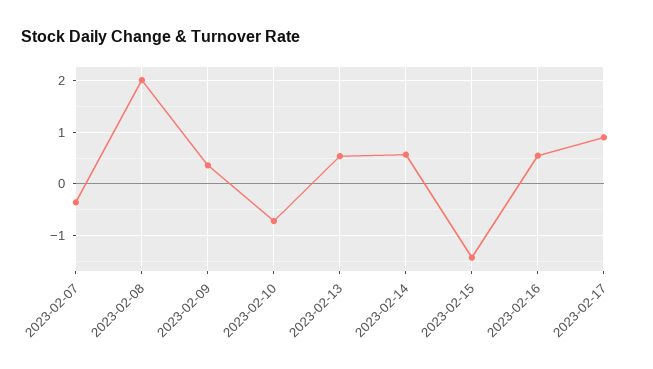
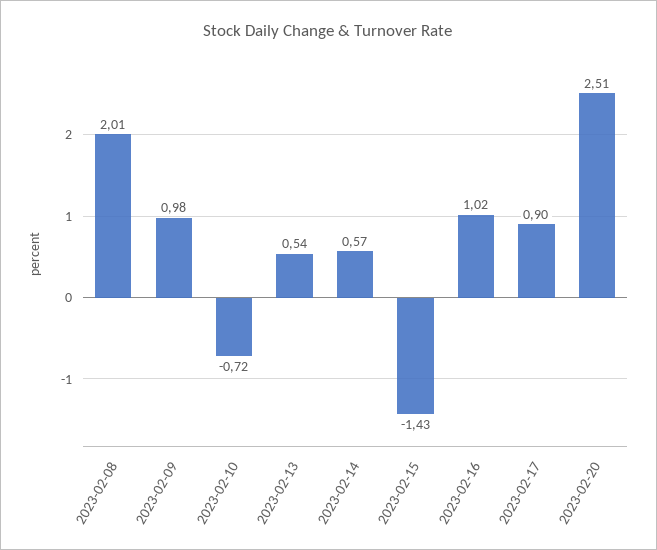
2023-02-07: -0.4 -> none
2023-02-09: 0.4 -> 0.98
2023-02-16: 0.6 -> 1.02
2023-02-20: none -> 2.51

